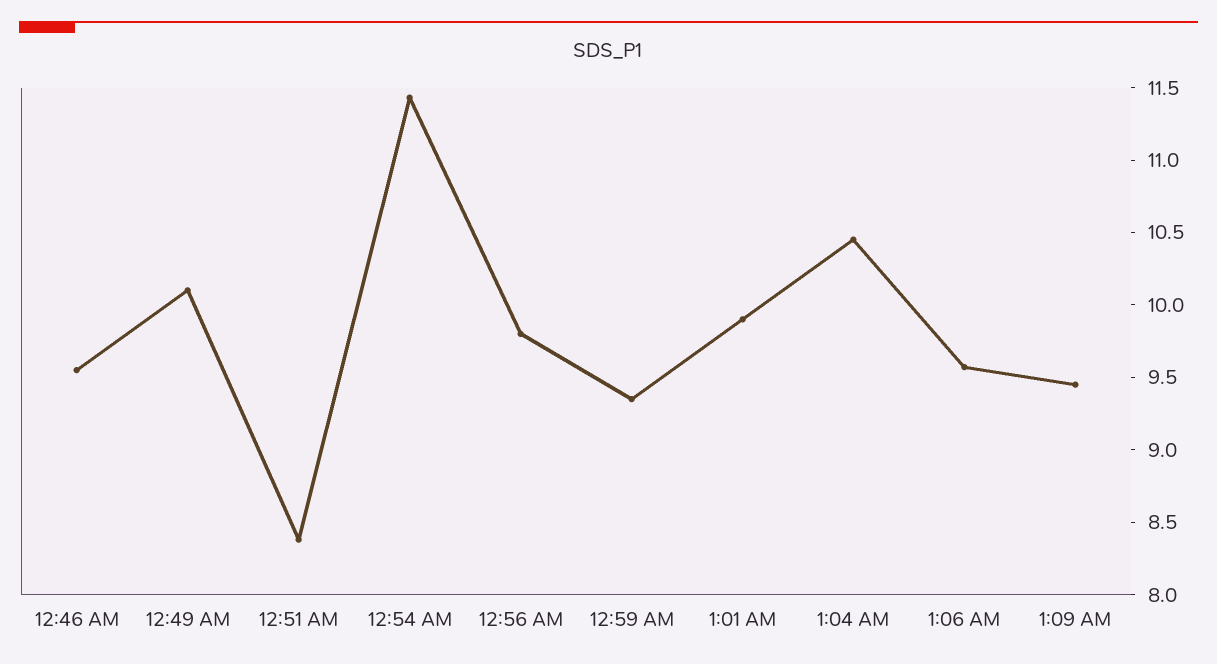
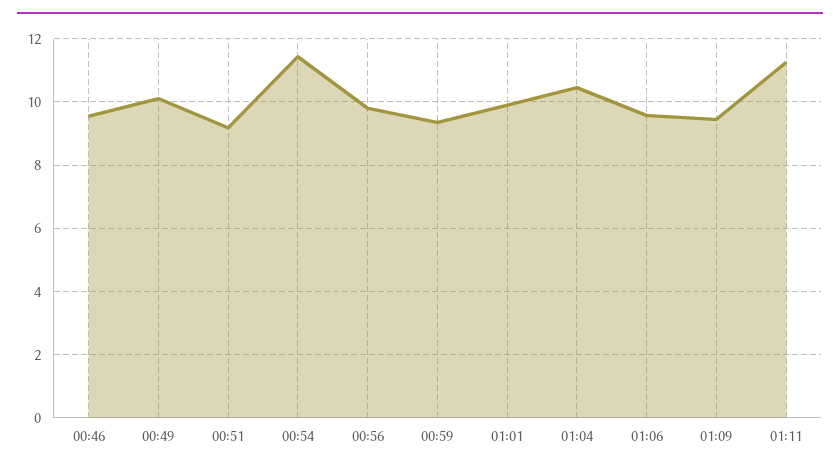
12:51 AM: 8.4 -> 9.2
01:11: none -> 11.2

